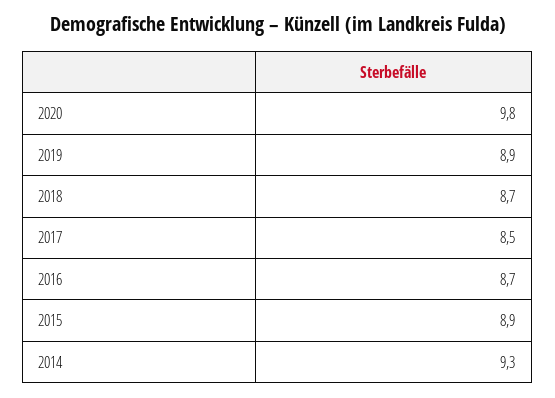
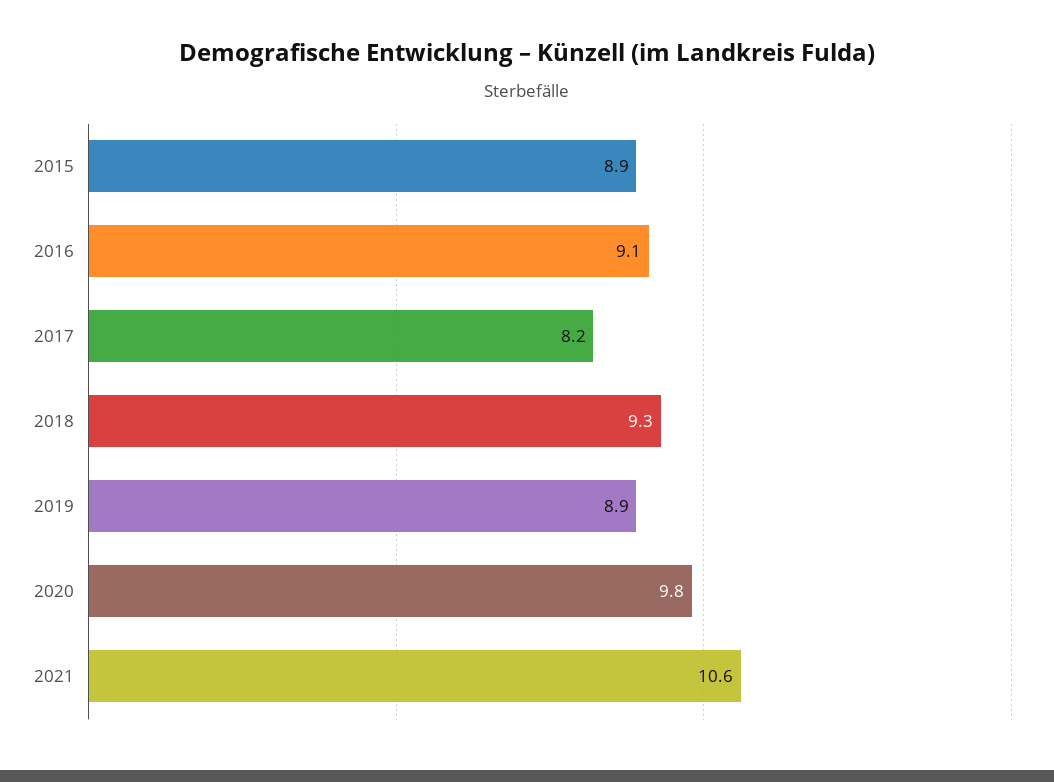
2018: 8.7 -> 9.3
2017: 8.5 -> 8.2
2016: 8.7 -> 9.1
2014: 9.3 -> none
2021: none -> 10.6

